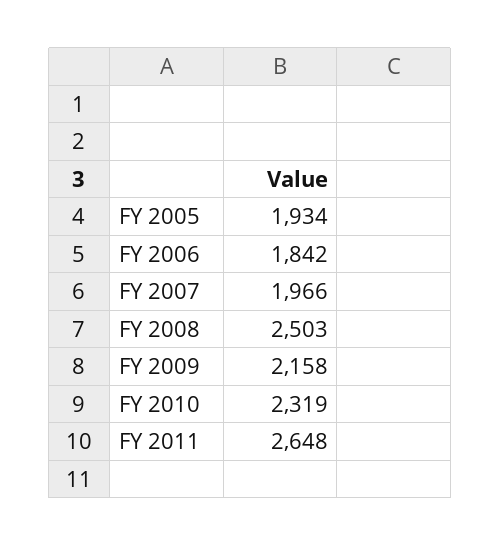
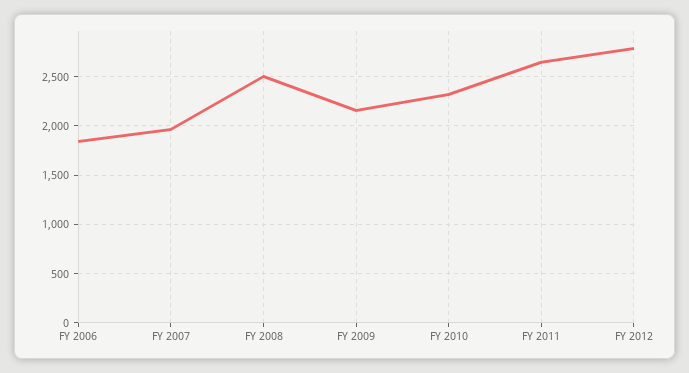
FY 2005: 1934 -> none
FY 2012: none -> 2800

